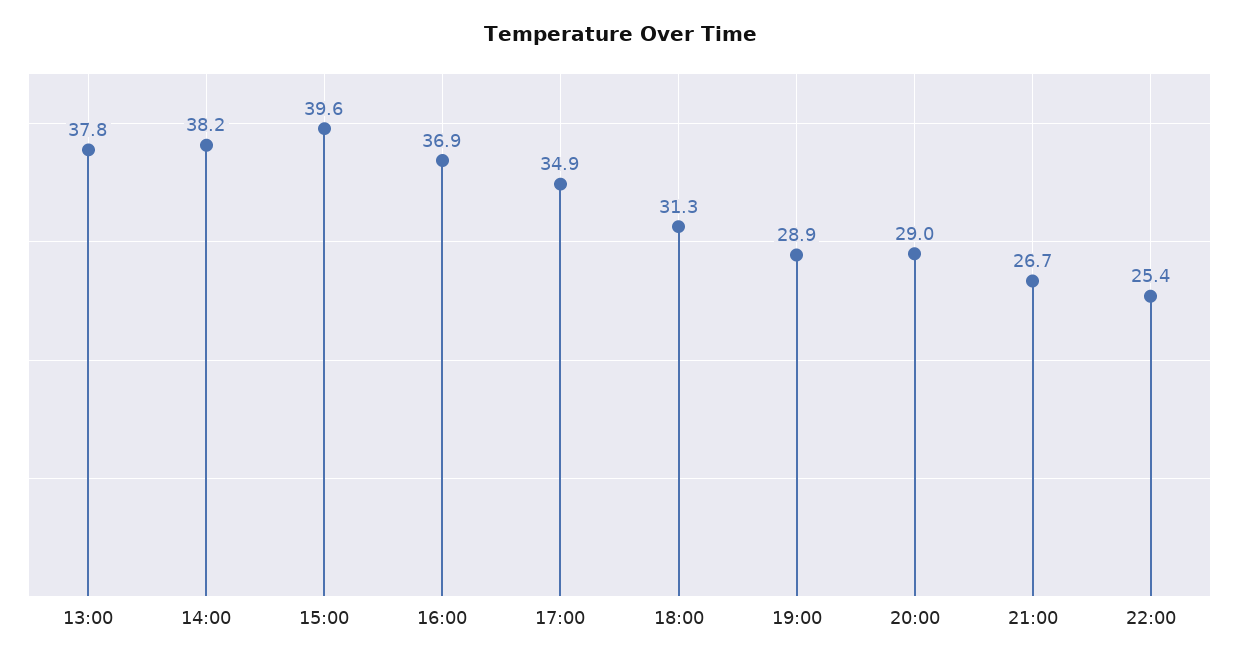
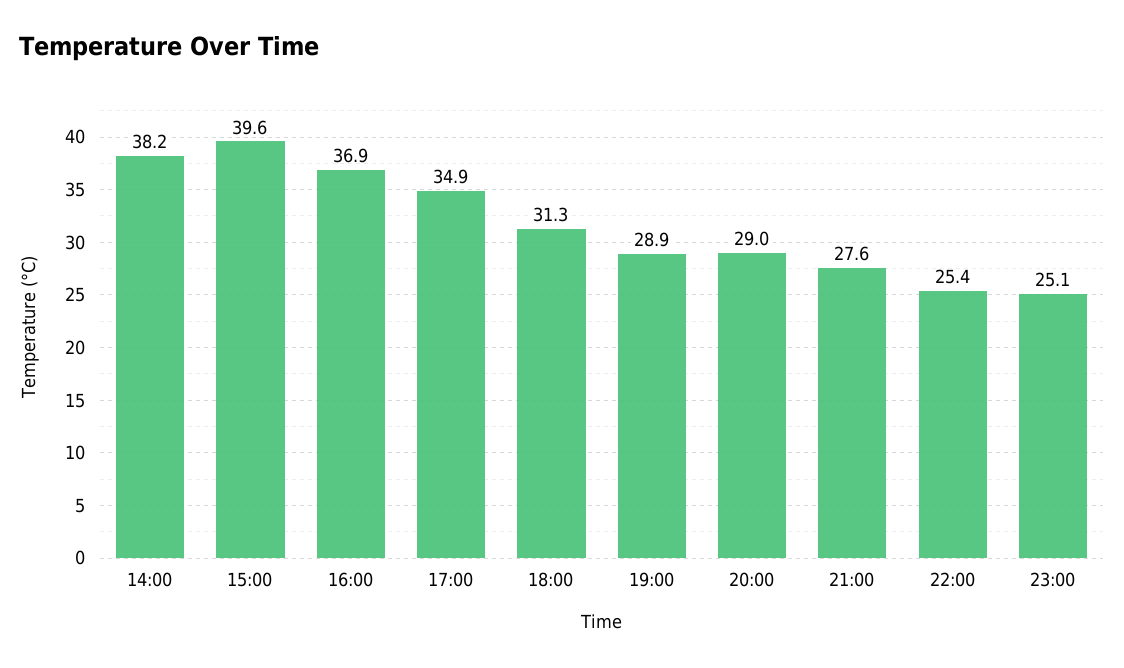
13:00: 37.8 -> none
21:00: 26.7 -> 27.6
23:00: none -> 25.1

